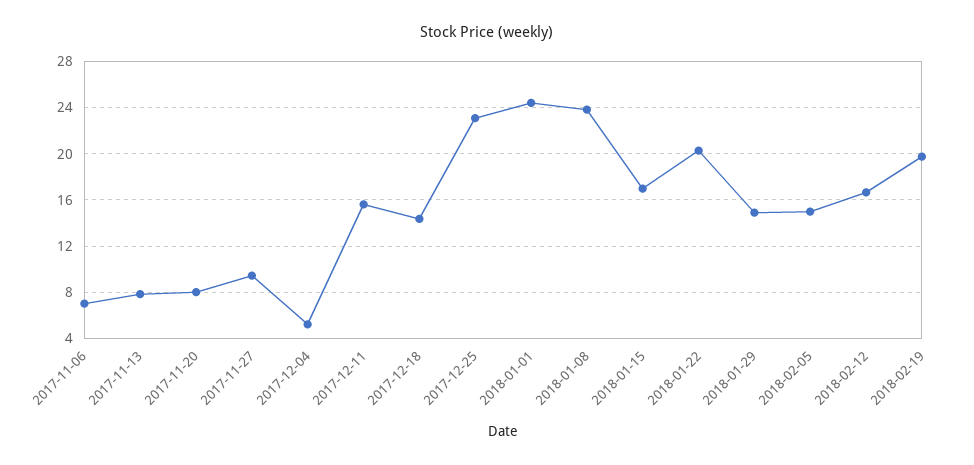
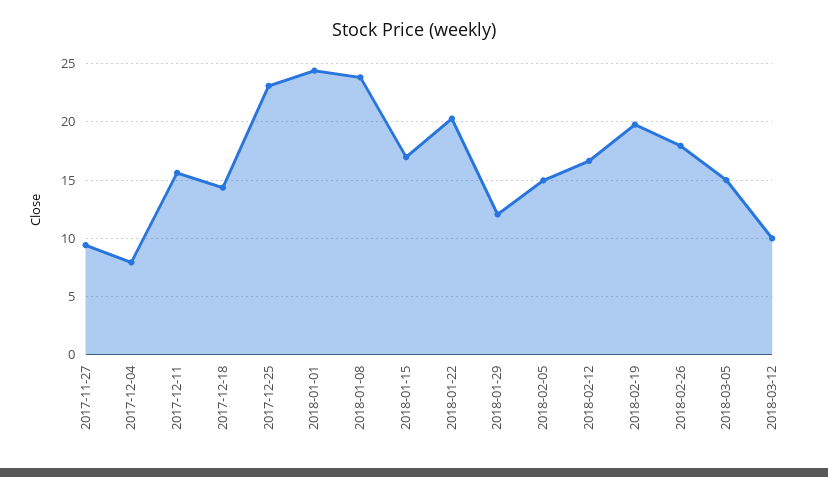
2017-11-06: 7 -> none
2017-11-13: 8 -> none
2017-11-20: 8 -> none
2017-12-04: 5 -> 8
2018-01-29: 15 -> 12
2018-02-26: none -> 18
2018-03-05: none -> 15
2018-03-12: none -> 10

